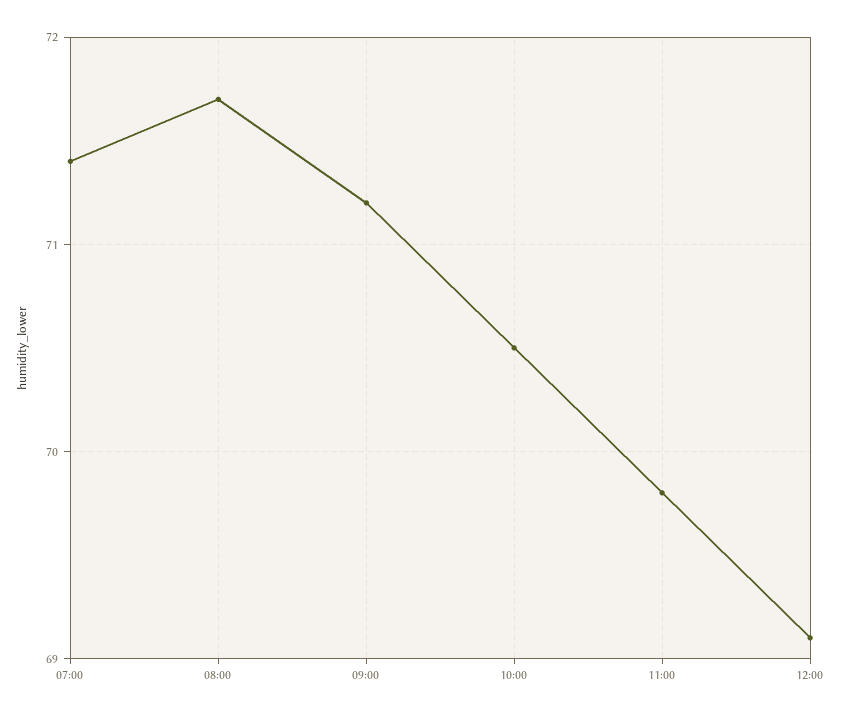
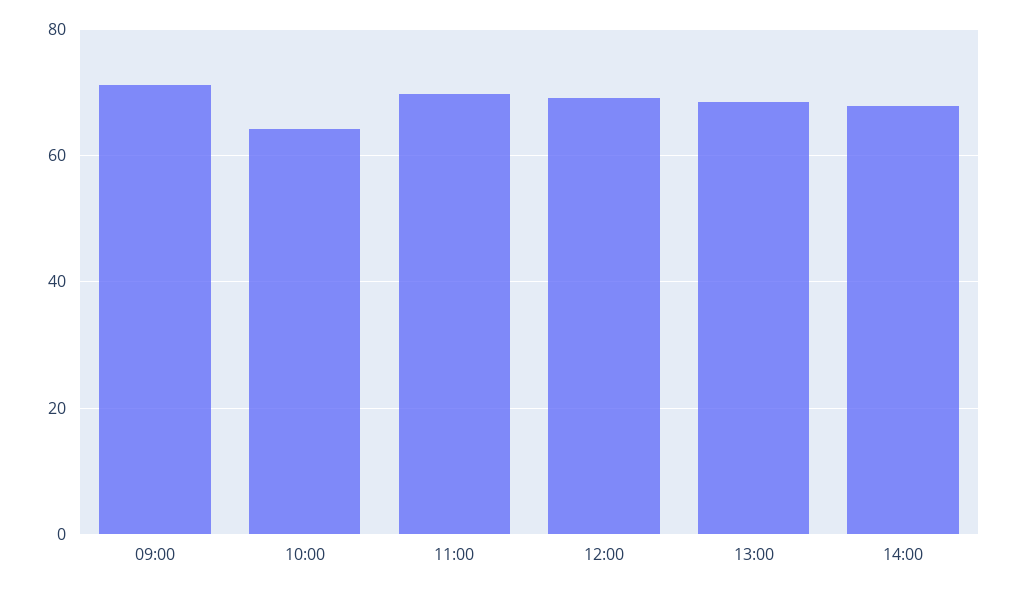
07:00: 71.4 -> none
08:00: 71.7 -> none
10:00: 70.5 -> 64
13:00: none -> 68
14:00: none -> 68

